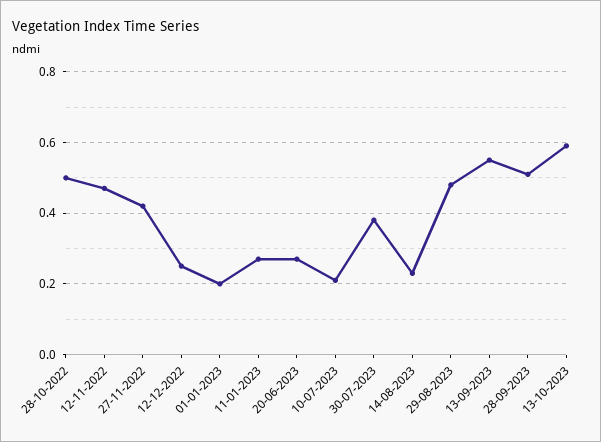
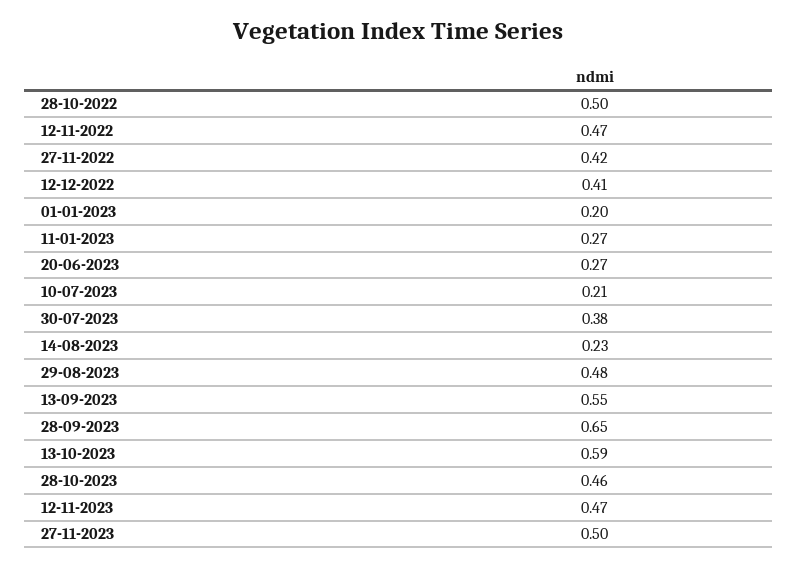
12-12-2022: 0.25 -> 0.41
28-09-2023: 0.5 -> 0.65
28-10-2023: none -> 0.46
12-11-2023: none -> 0.47
27-11-2023: none -> 0.5

